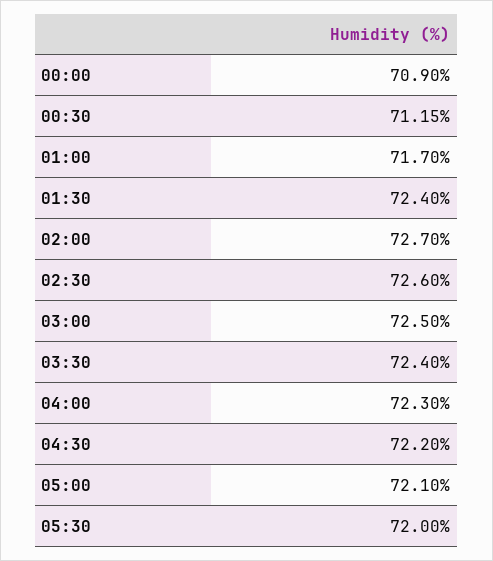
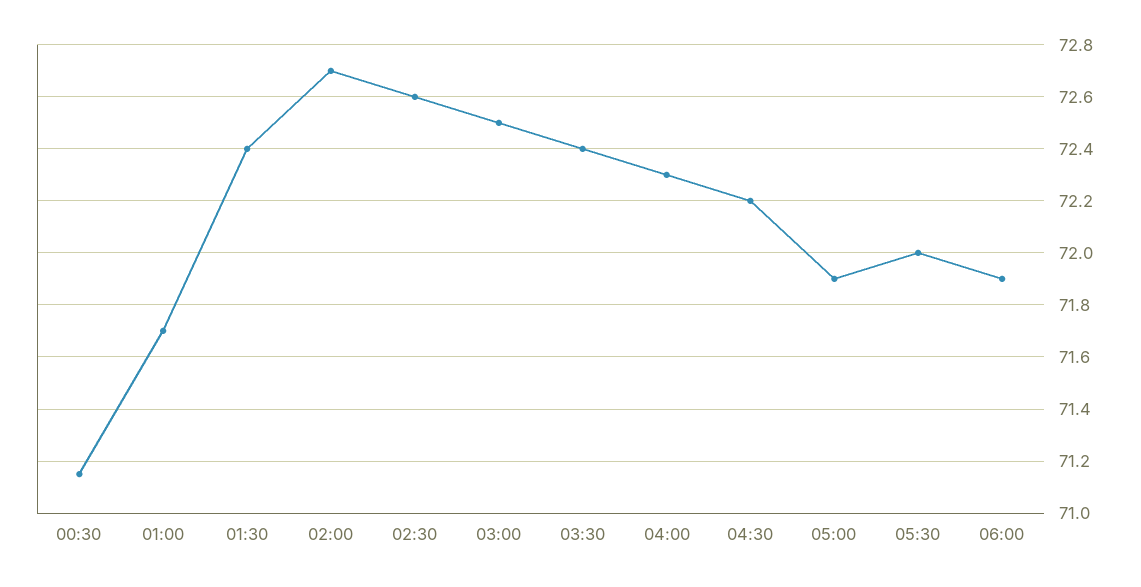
00:00: 70.9 -> none
05:00: 72.1 -> 71.9
06:00: none -> 71.9

